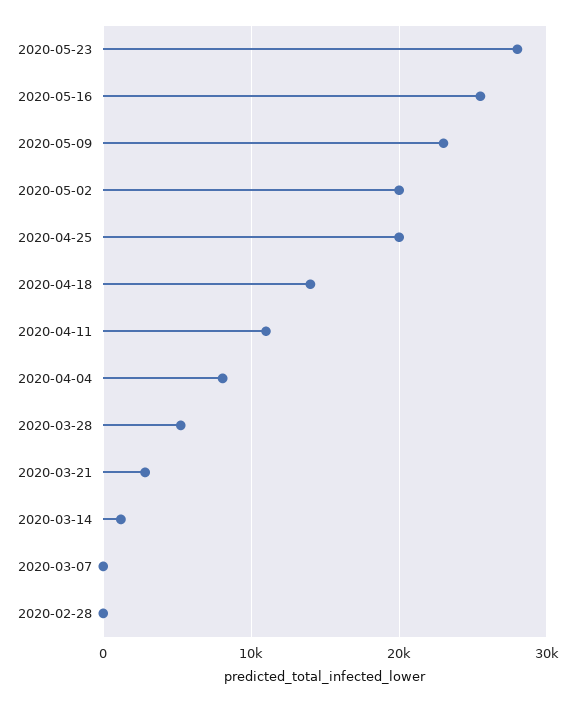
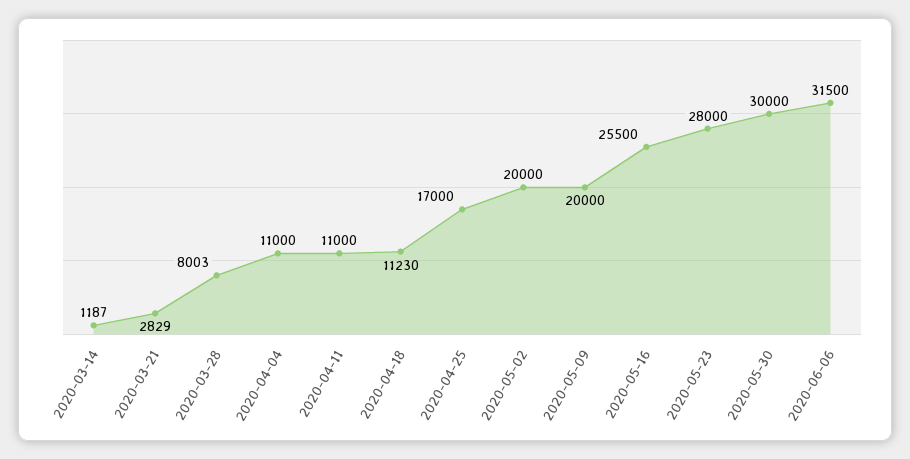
2020-05-09: 23000 -> 20000
2020-04-25: 20000 -> 17000
2020-04-18: 14000 -> 11230
2020-04-04: 8000 -> 11000
2020-03-28: 5000 -> 8003
2020-03-07: 0 -> none
2020-02-28: 0 -> none
2020-05-30: none -> 30000
2020-06-06: none -> 31500

